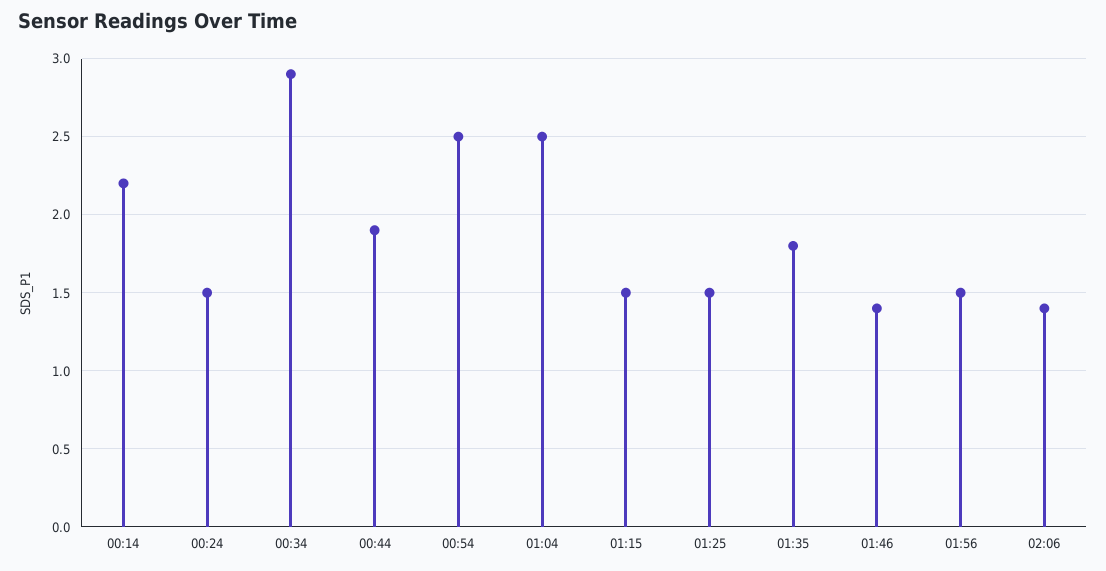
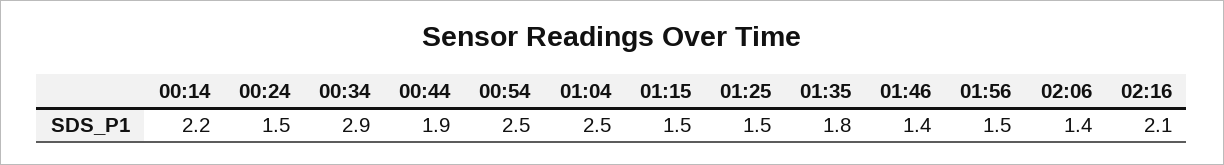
02:16: none -> 2.1

